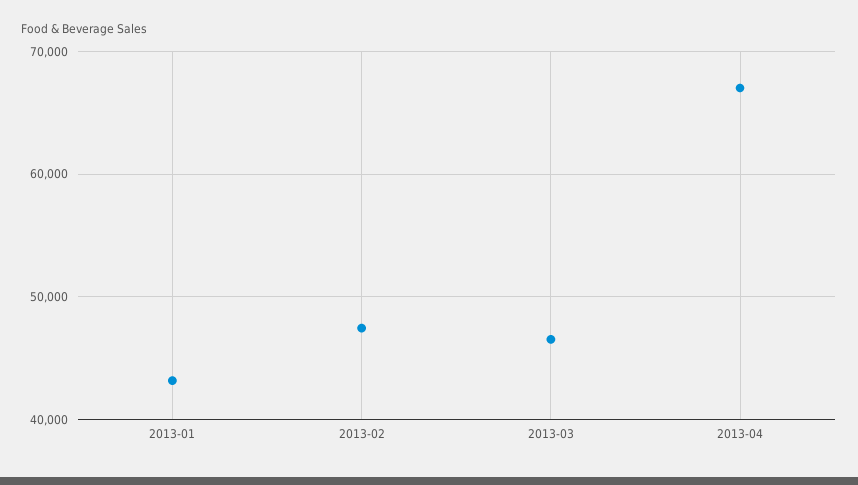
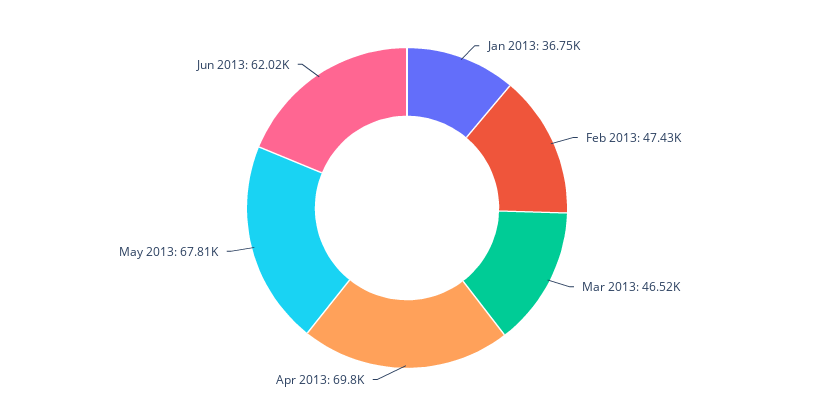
2013-01: 43000 -> 36750
2013-04: 67000 -> 69800
May 2013: none -> 67810
Jun 2013: none -> 62020

